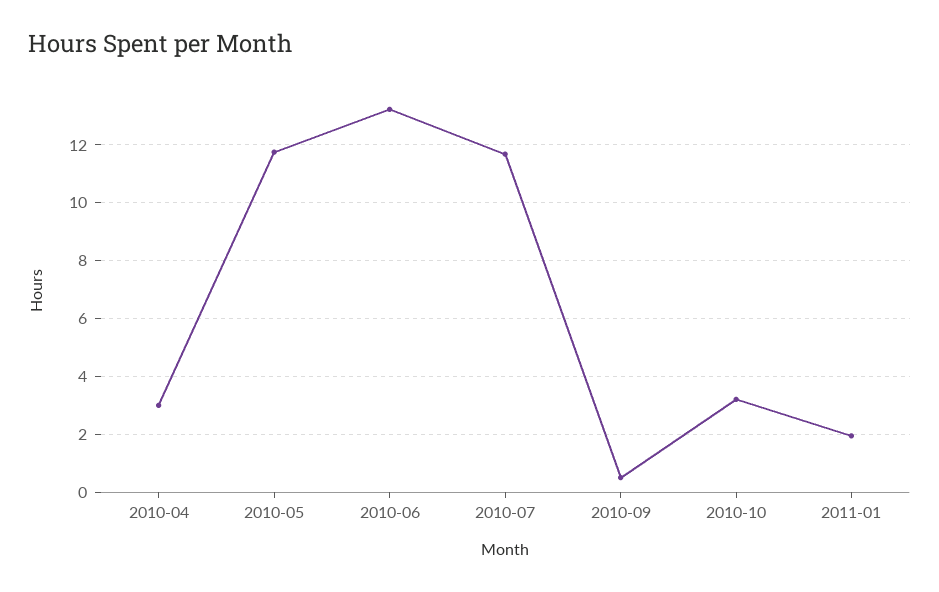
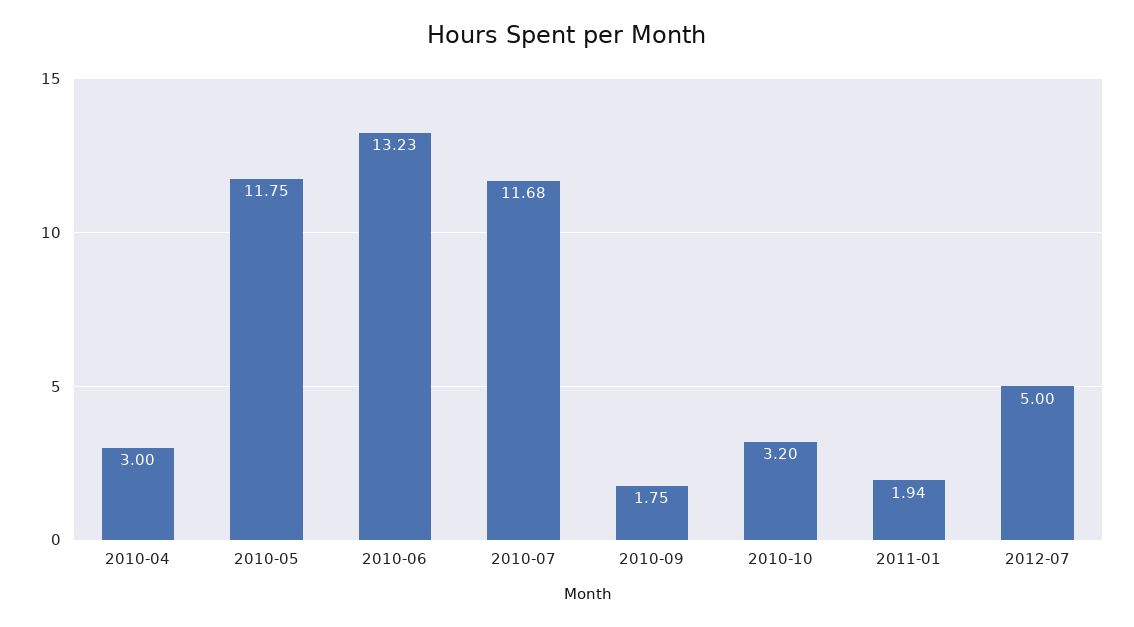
2010-09: 0.5 -> 1.75
2012-07: none -> 5

